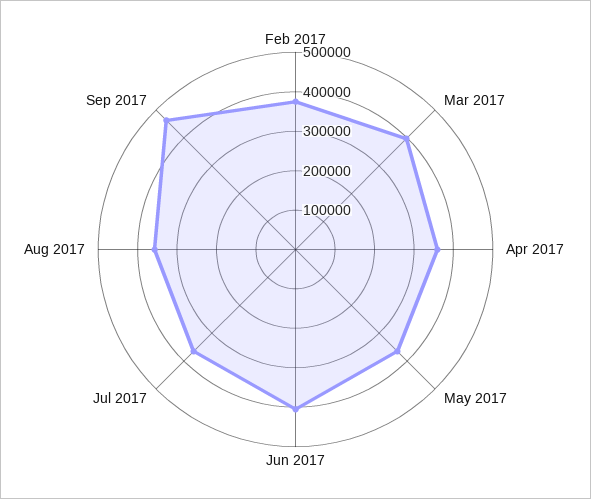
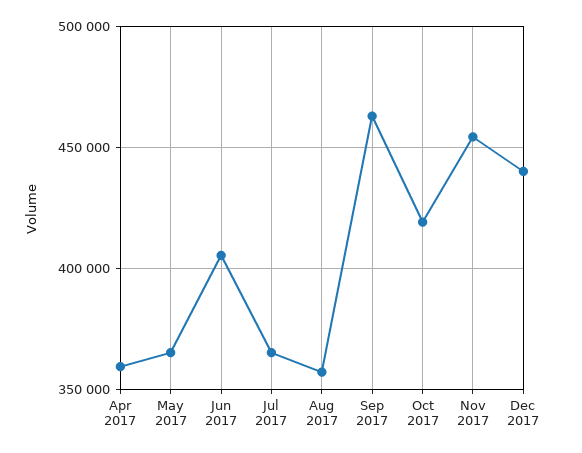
Feb 2017: 375000 -> none
Mar 2017: 400000 -> none
Oct 2017: none -> 420000
Nov 2017: none -> 455000
Dec 2017: none -> 440000

